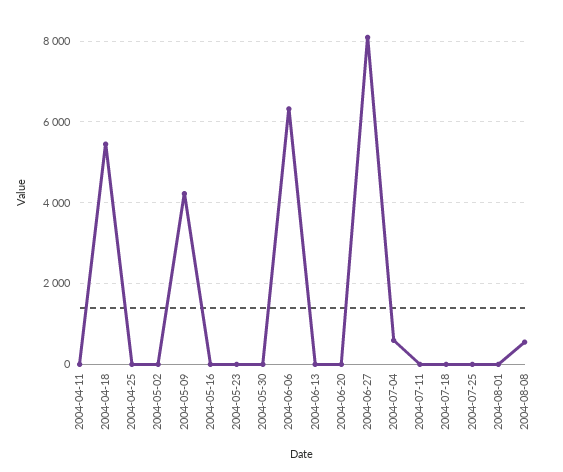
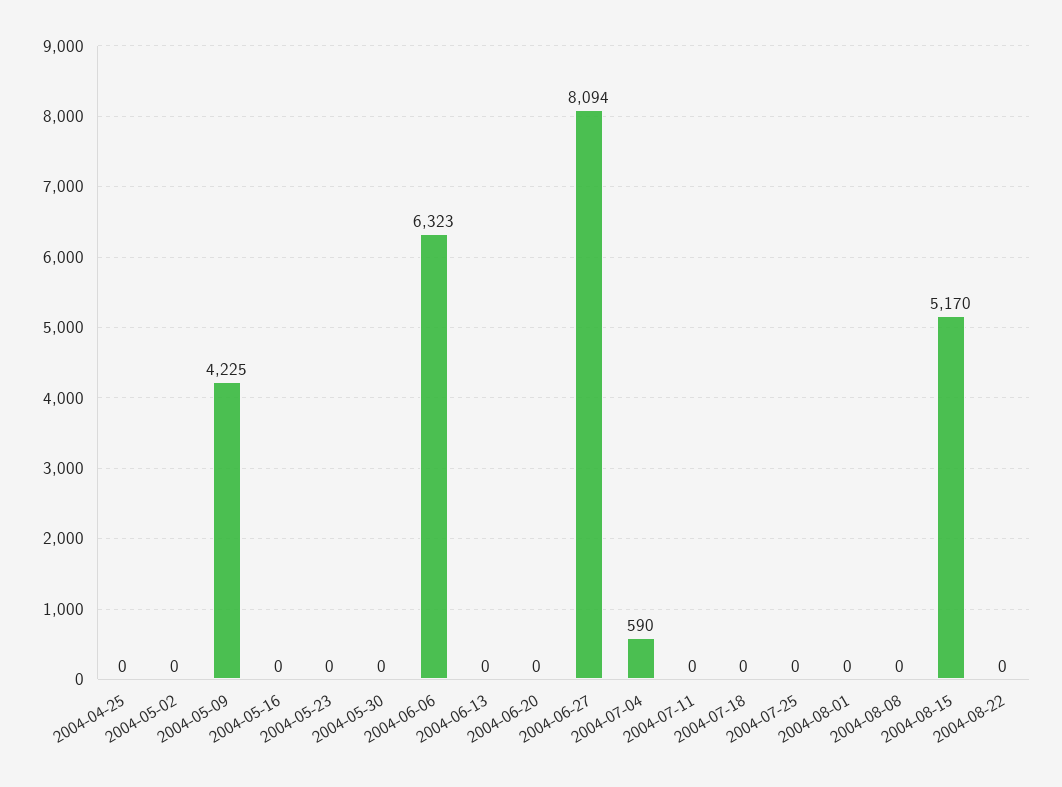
2004-04-11: 0 -> none
2004-04-18: 5400 -> none
2004-08-08: 600 -> 0
2004-08-15: none -> 5170
2004-08-22: none -> 0

